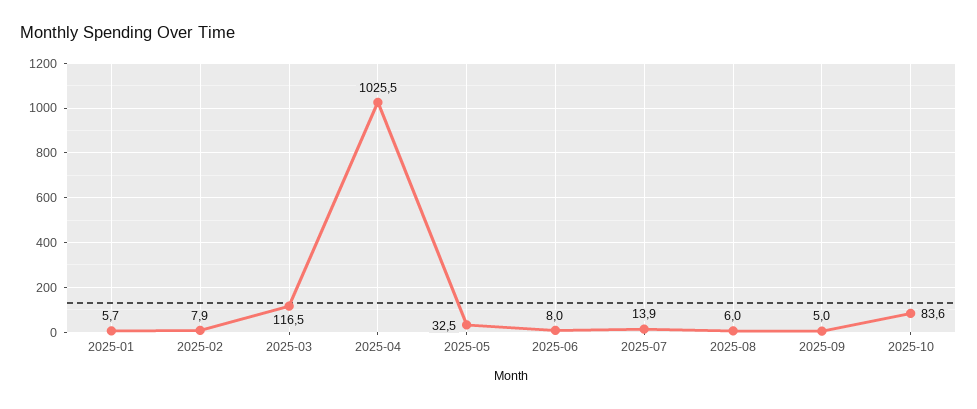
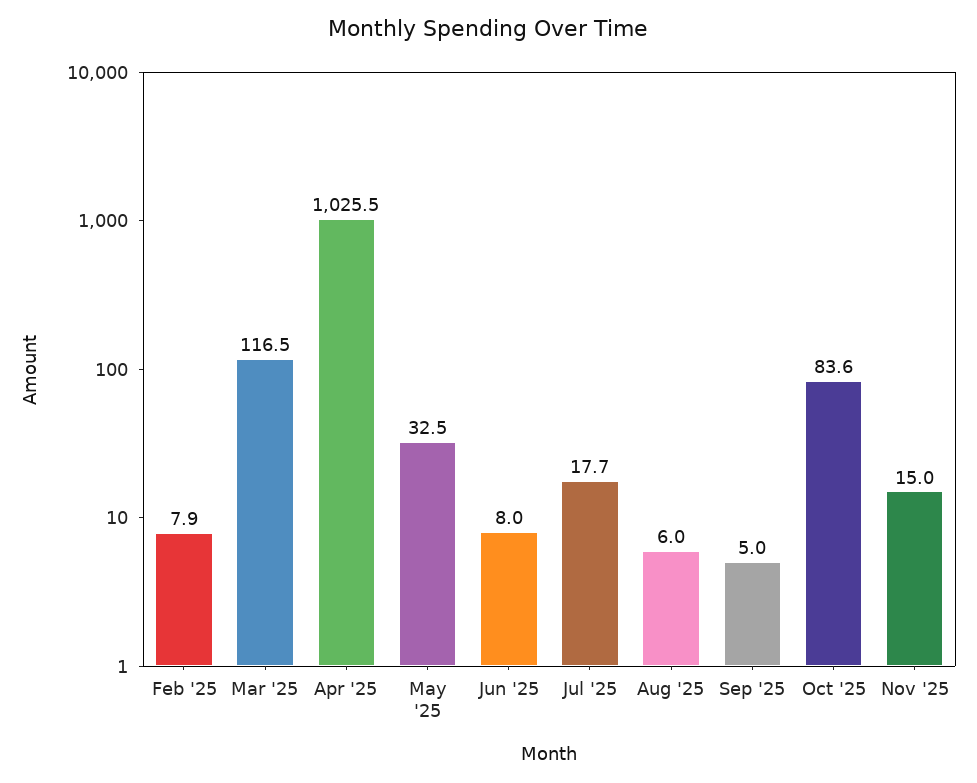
2025-01: 5.7 -> none
2025-07: 13.9 -> 17.7
Nov '25: none -> 15

